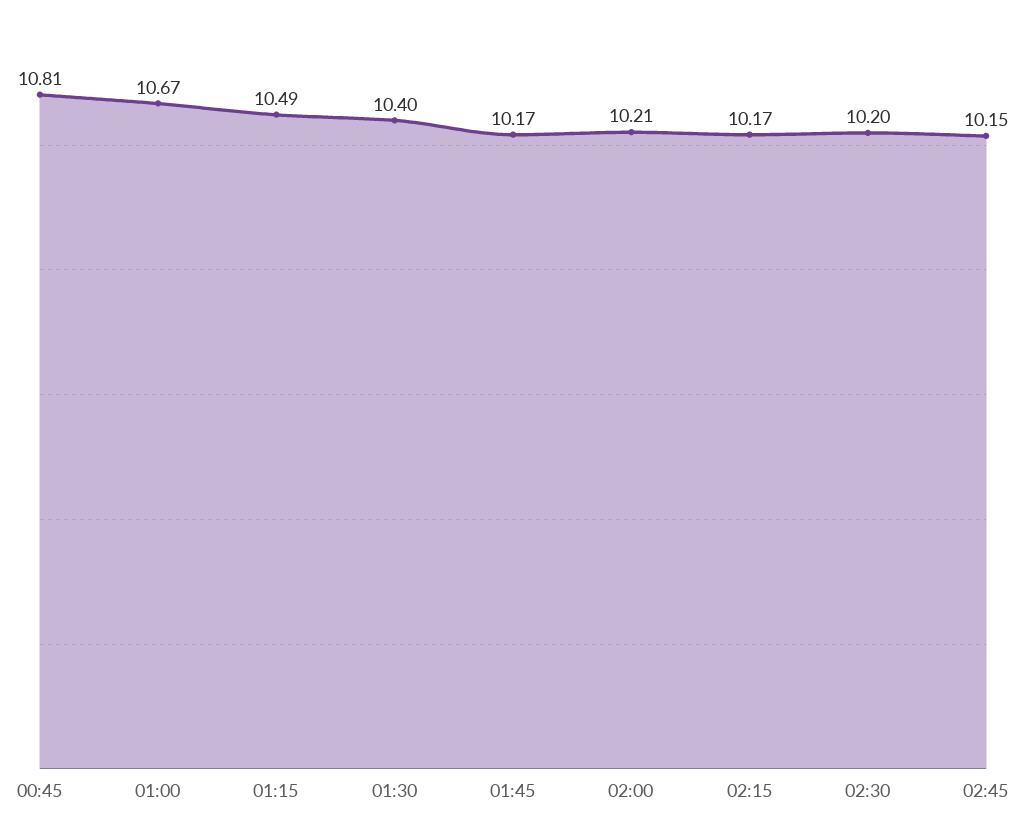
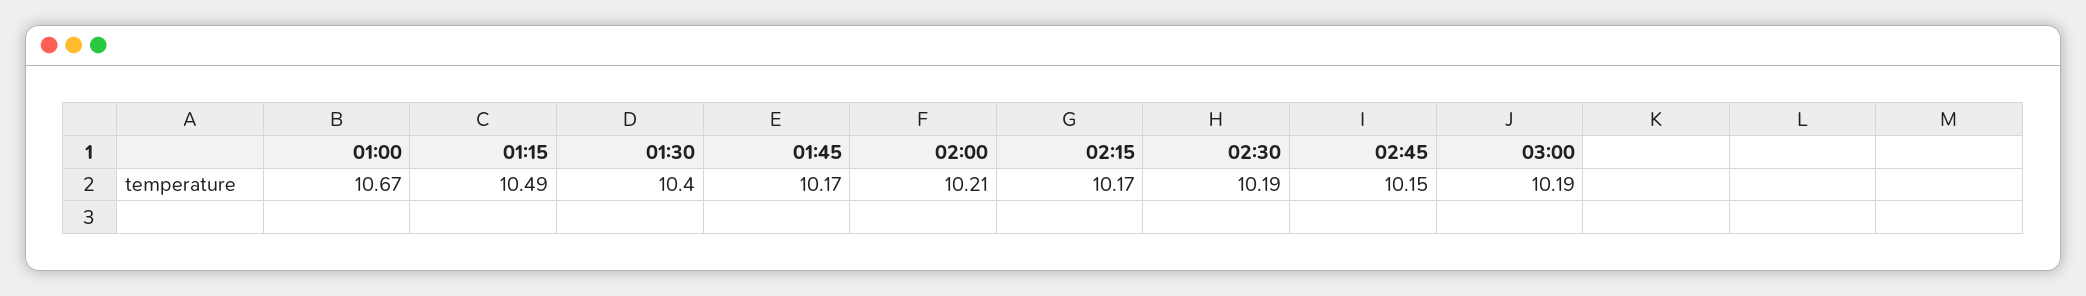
00:45: 10.81 -> none
02:30: 10.2 -> 10.19
03:00: none -> 10.19

